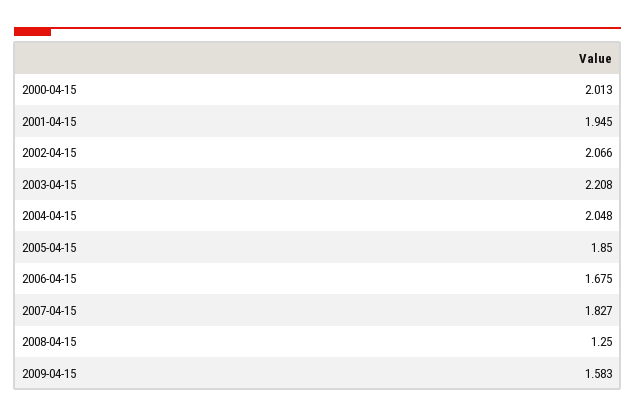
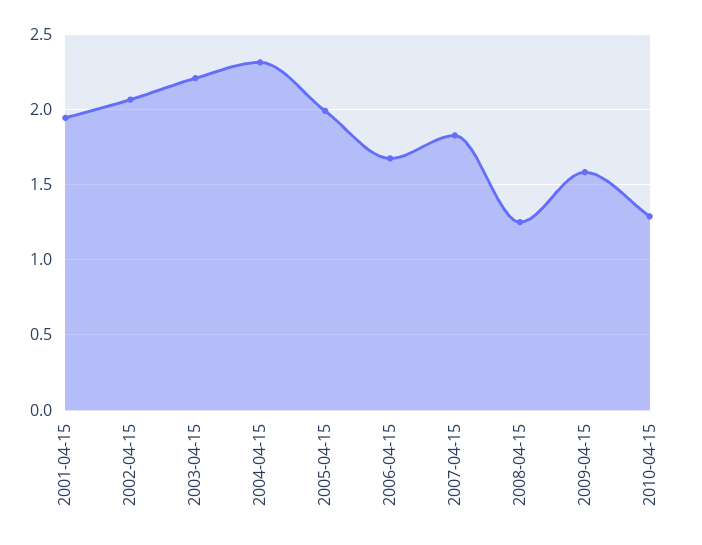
2000-04-15: 2.013 -> none
2004-04-15: 2.048 -> 2.3
2005-04-15: 1.85 -> 2
2010-04-15: none -> 1.3

